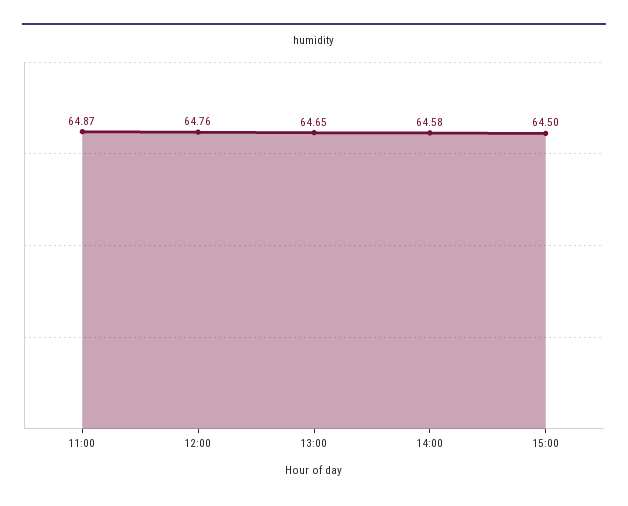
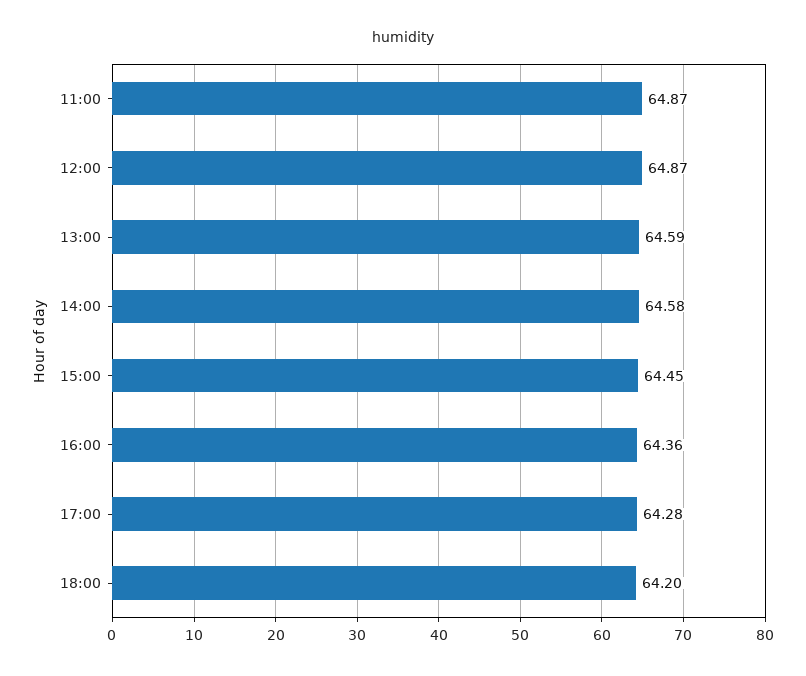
12:00: 64.76 -> 64.87
13:00: 64.65 -> 64.59
15:00: 64.5 -> 64.45
16:00: none -> 64.36
17:00: none -> 64.28
18:00: none -> 64.2

